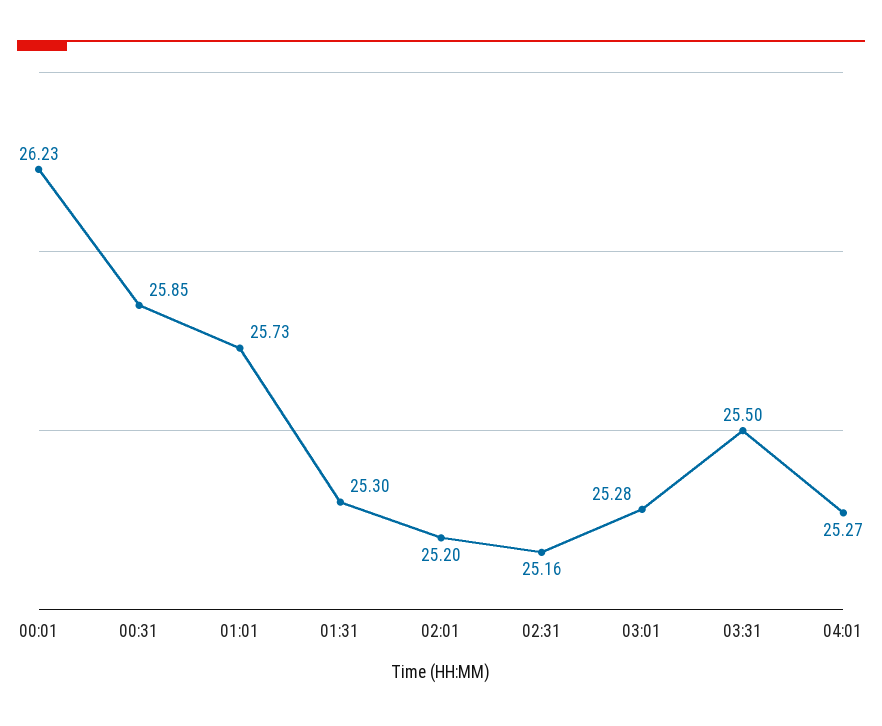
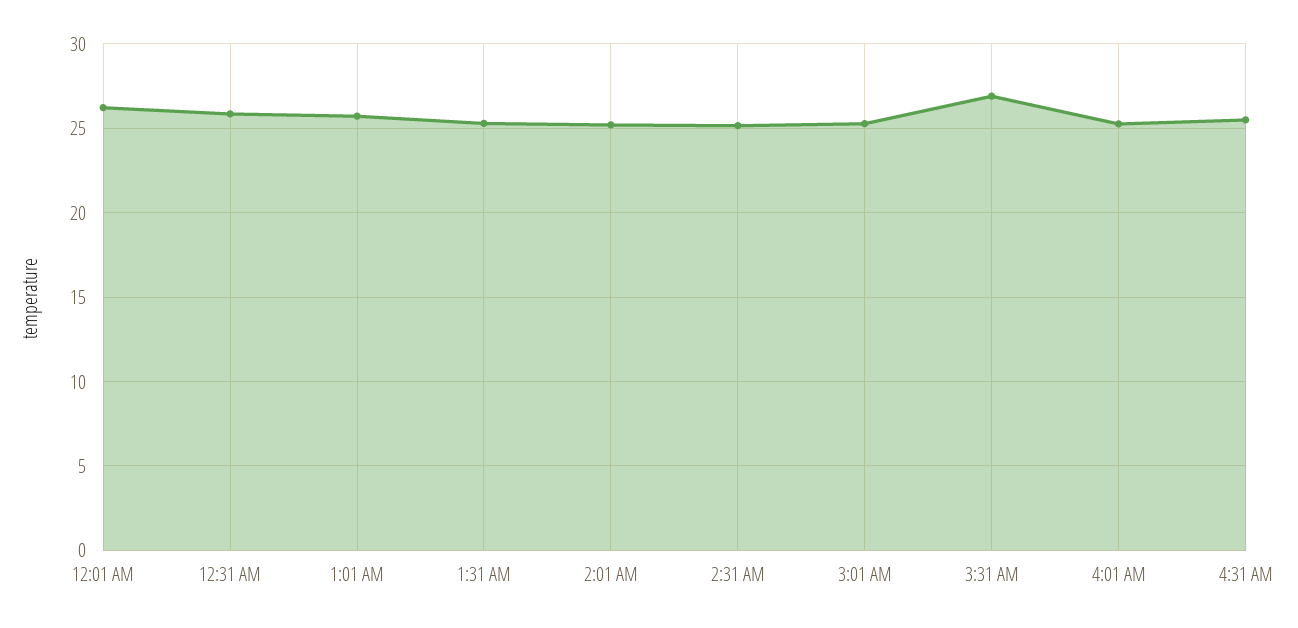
03:31: 25.5 -> 27
4:31 AM: none -> 25.5

